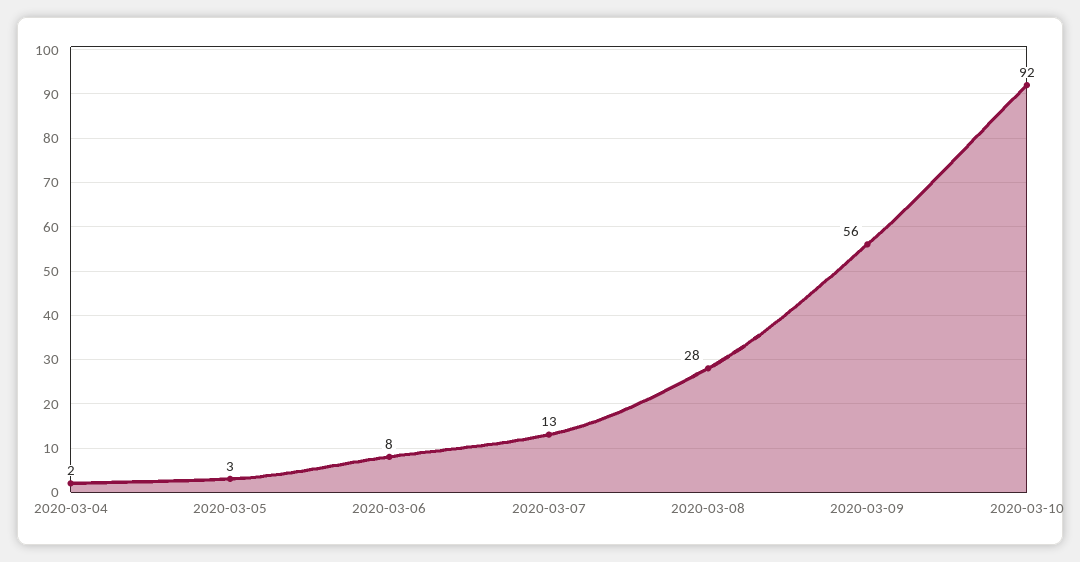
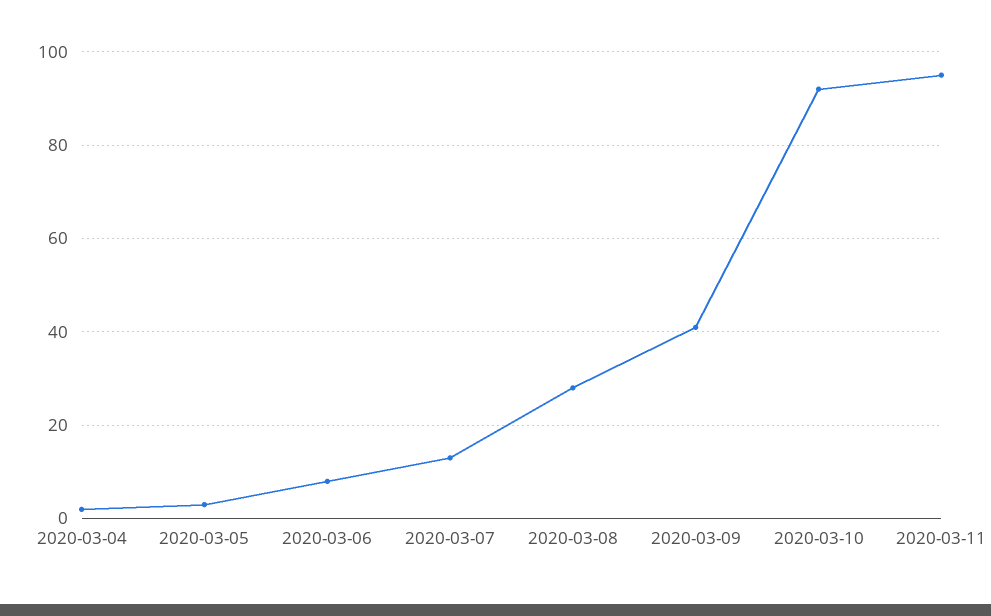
2020-03-09: 56 -> 40
2020-03-11: none -> 95

